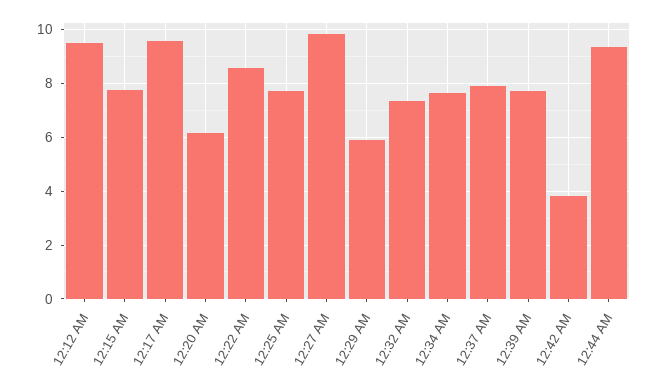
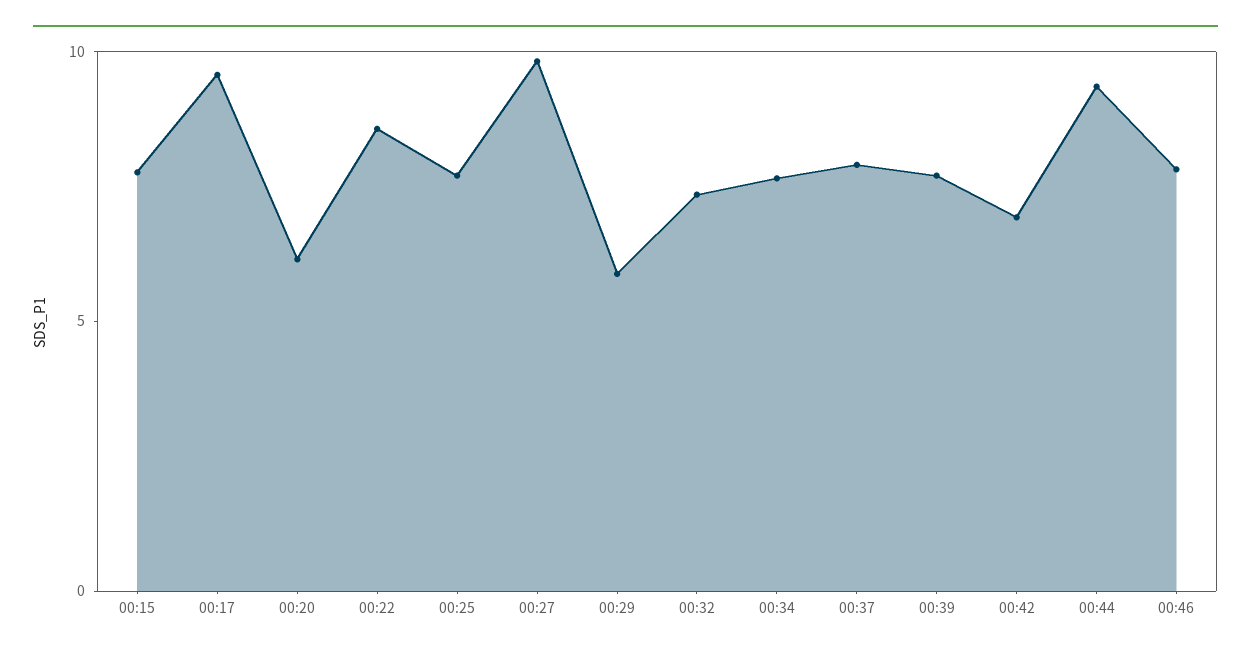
12:12 AM: 9.5 -> none
12:42 AM: 3.75 -> 7
00:46: none -> 8

